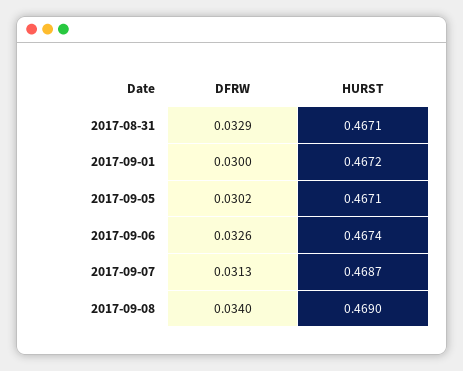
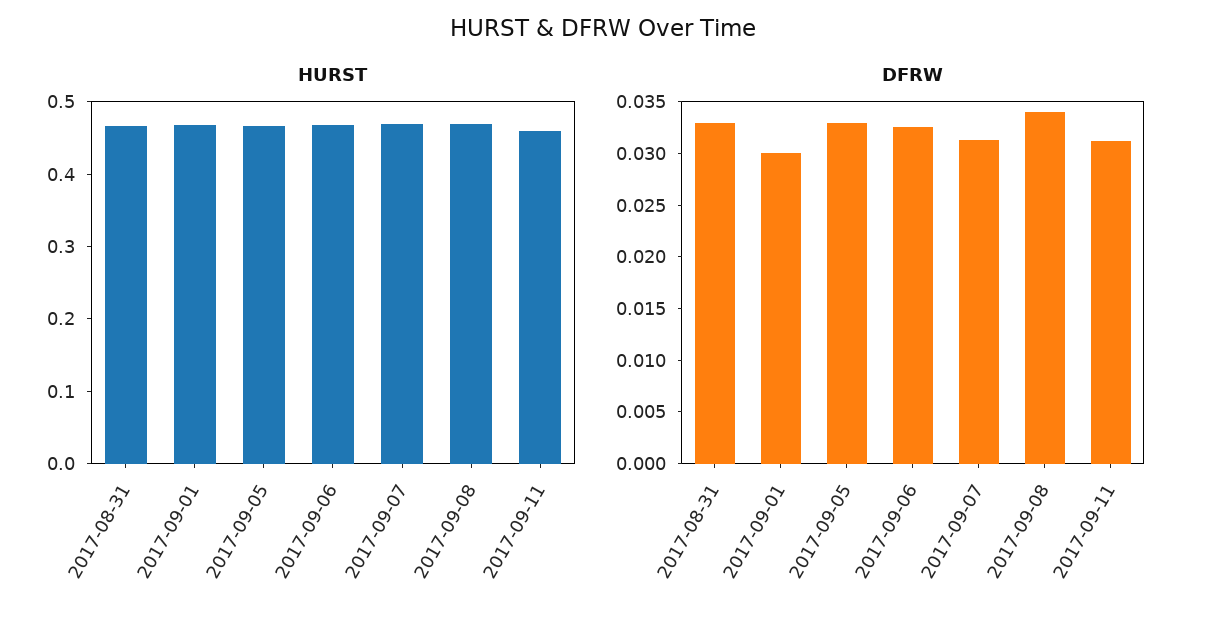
DFRW, 2017-09-05: 0.0302 -> 0.033
HURST, 2017-09-11: none -> 0.46
DFRW, 2017-09-11: none -> 0.031

